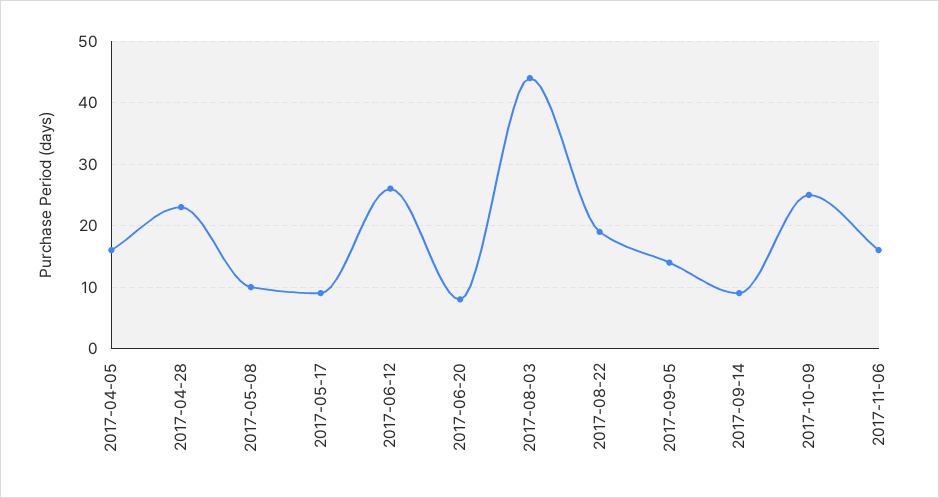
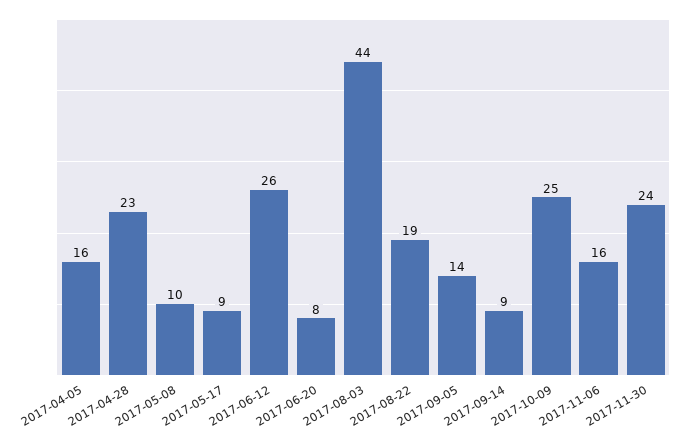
2017-11-30: none -> 24

